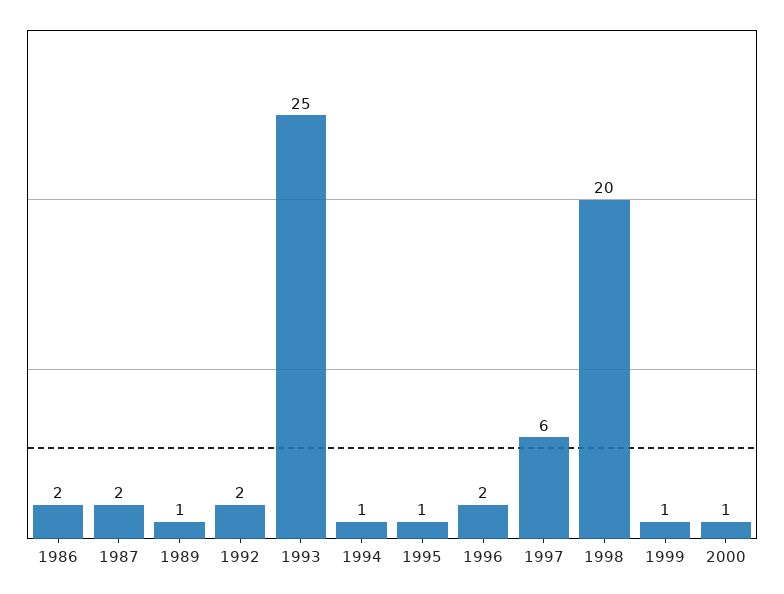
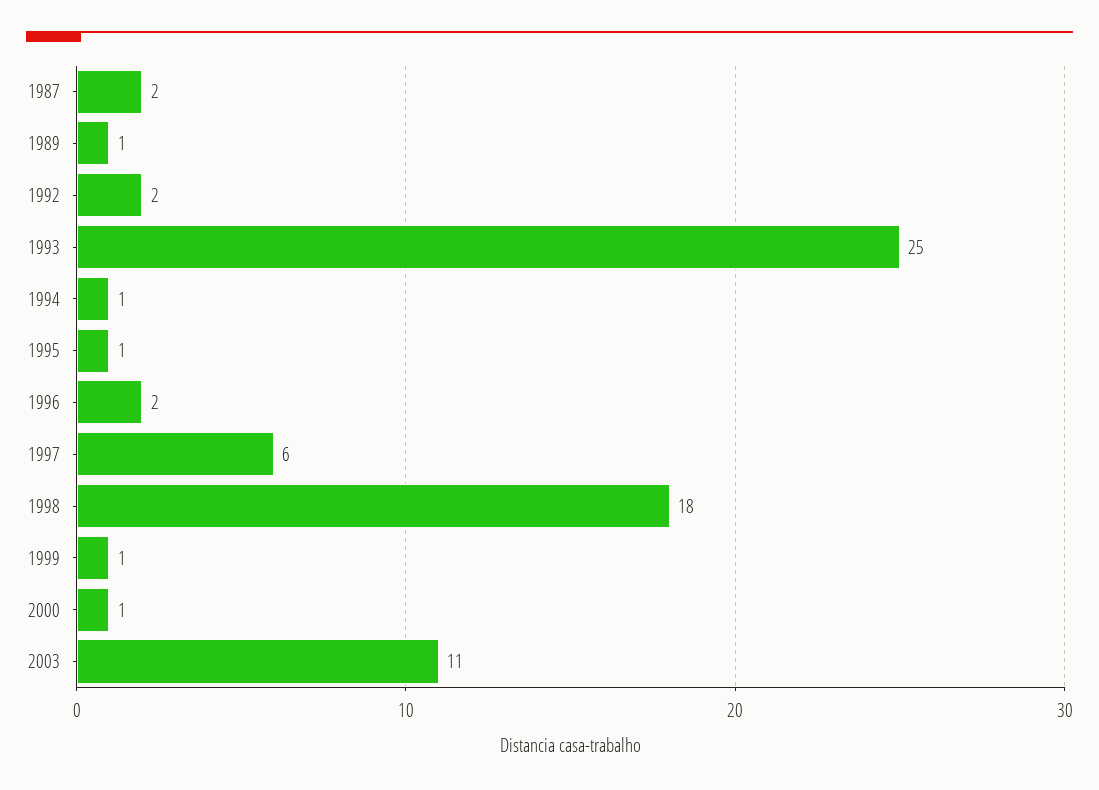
1986: 2 -> none
1998: 20 -> 18
2003: none -> 11

